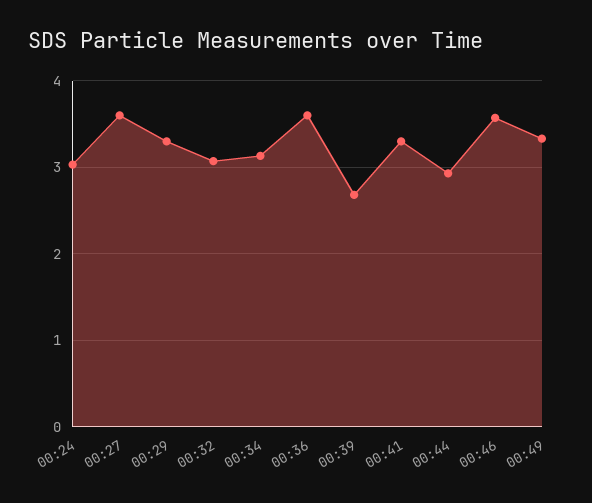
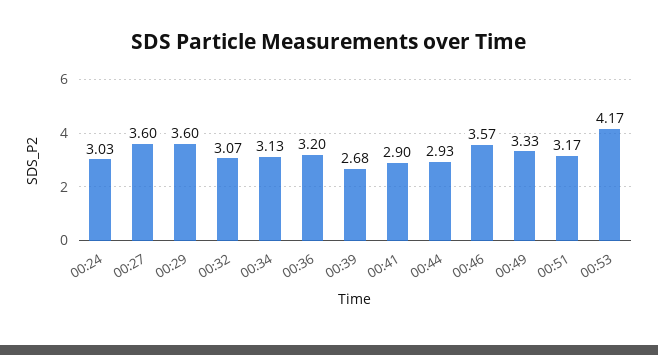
00:29: 3.3 -> 3.6
00:36: 3.6 -> 3.2
00:41: 3.3 -> 2.9
00:51: none -> 3.17
00:53: none -> 4.17

